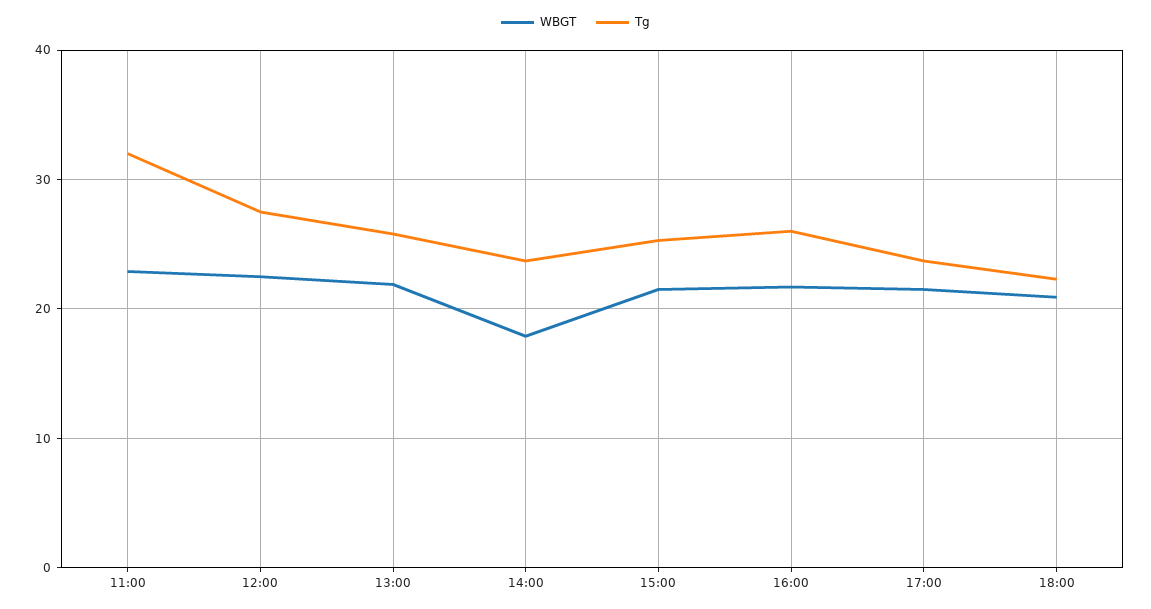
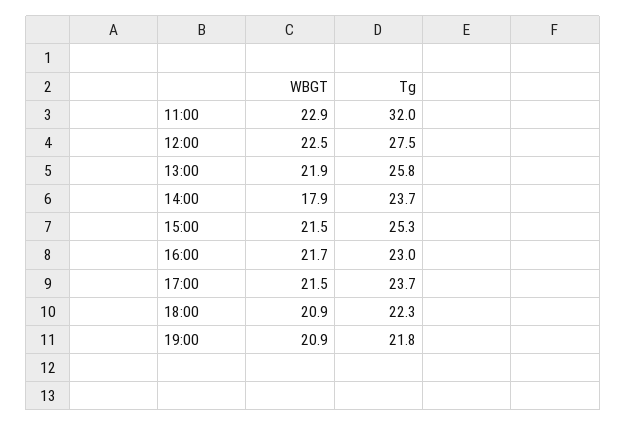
Tg, 16:00: 26 -> 23
WBGT, 19:00: none -> 20.9
Tg, 19:00: none -> 21.8

